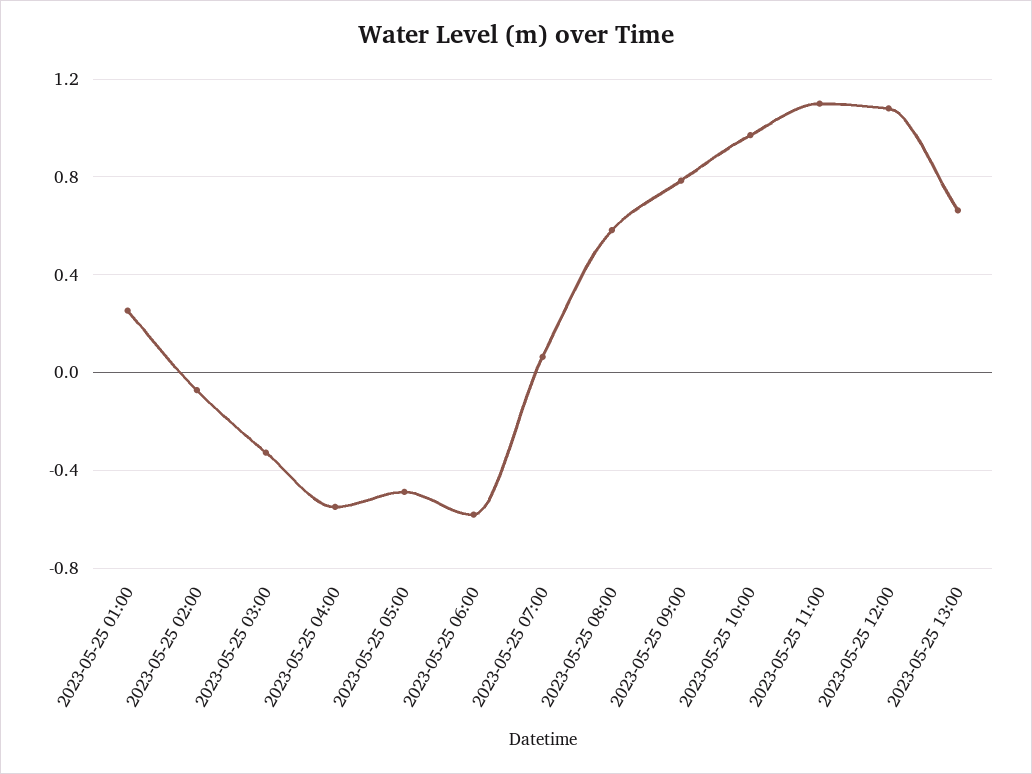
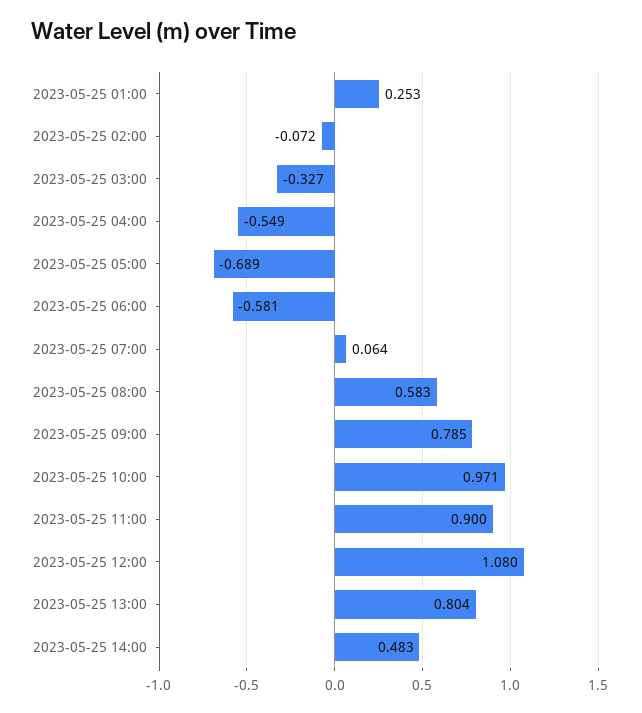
2023-05-25 05:00: -0.5 -> -0.689
2023-05-25 11:00: 1.1 -> 0.9
2023-05-25 13:00: 0.65 -> 0.804
2023-05-25 14:00: none -> 0.483

